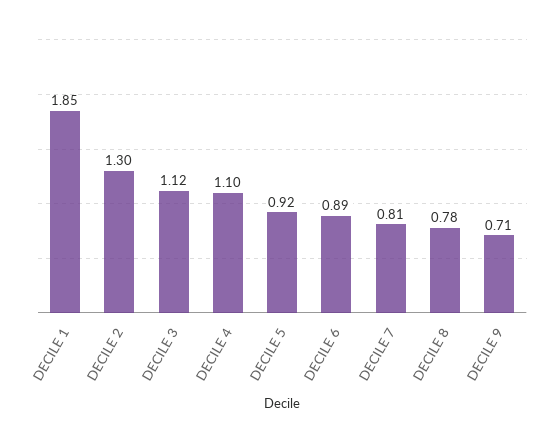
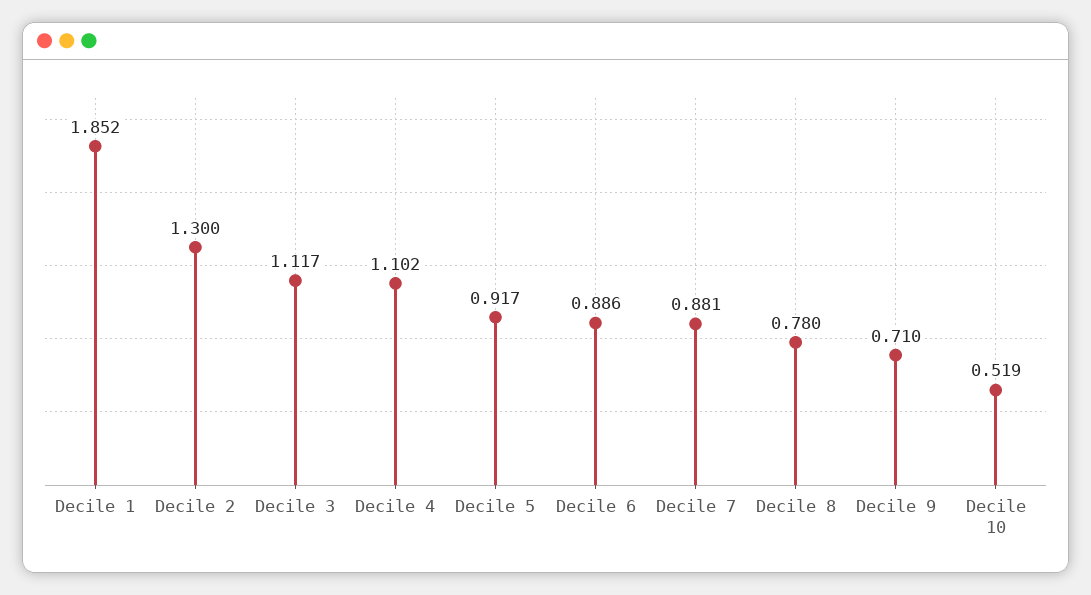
DECILE 7: 0.81 -> 0.881
Decile 10: none -> 0.519

